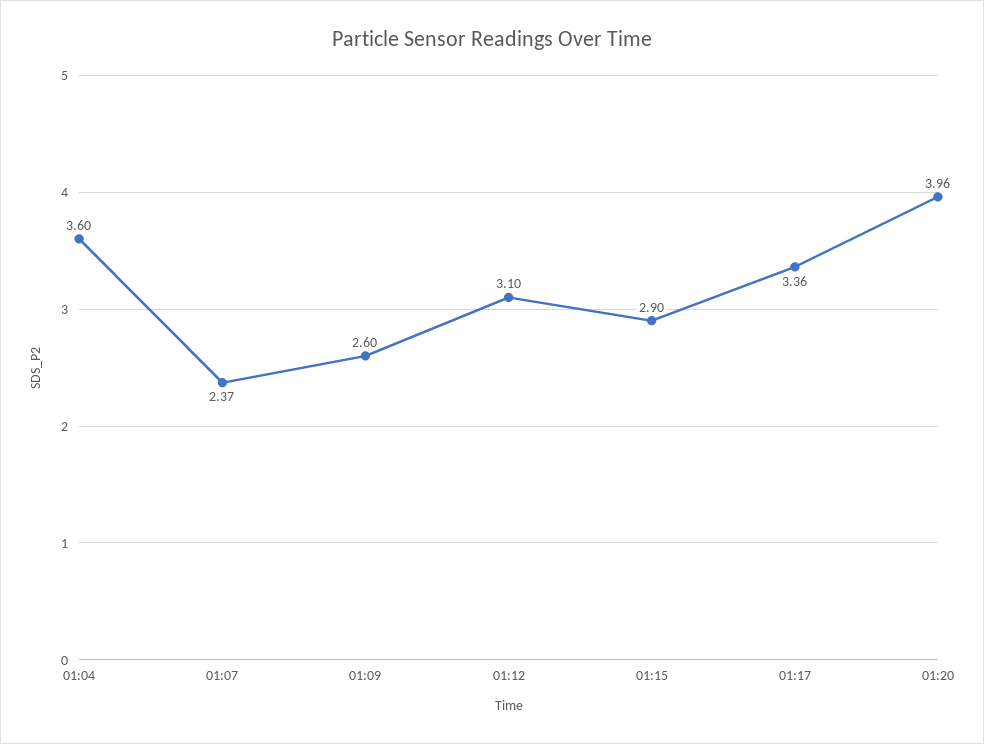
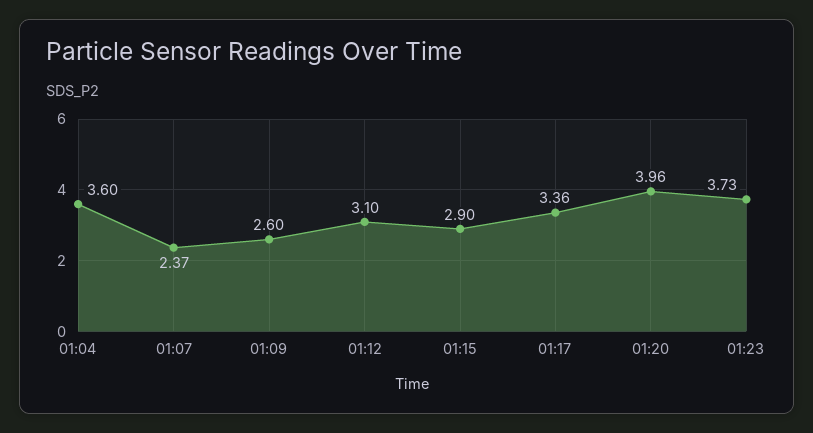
01:23: none -> 3.73

